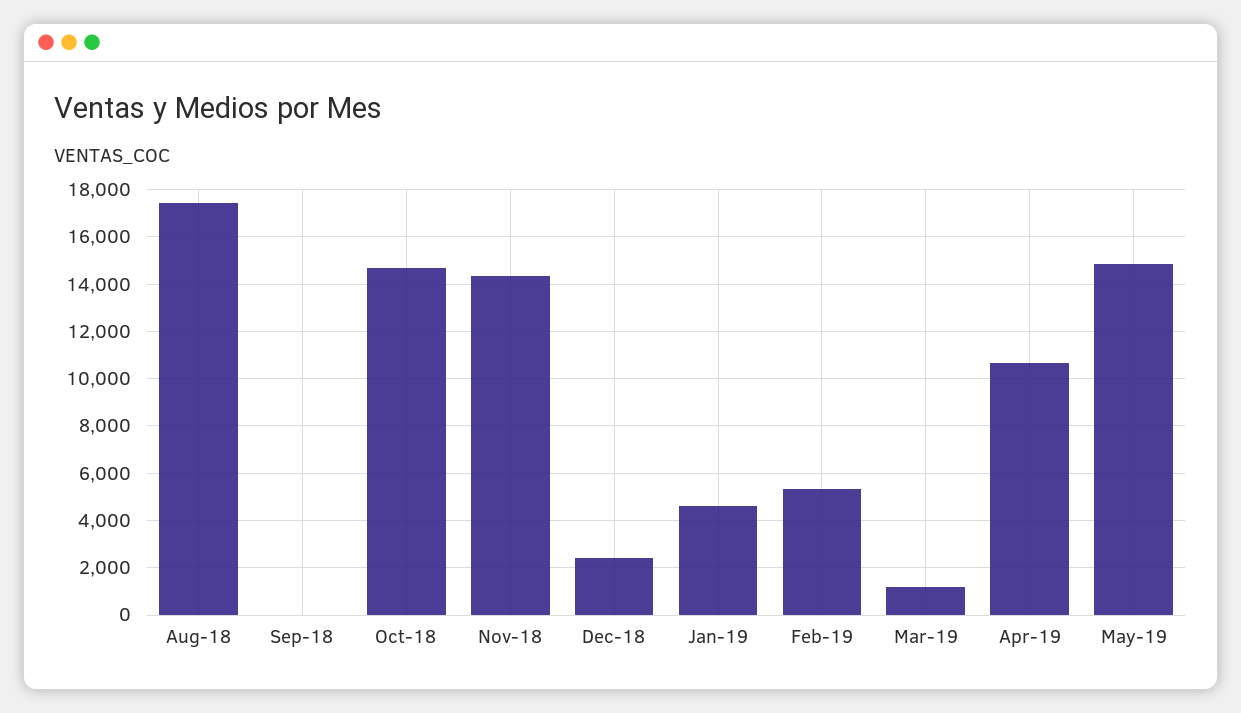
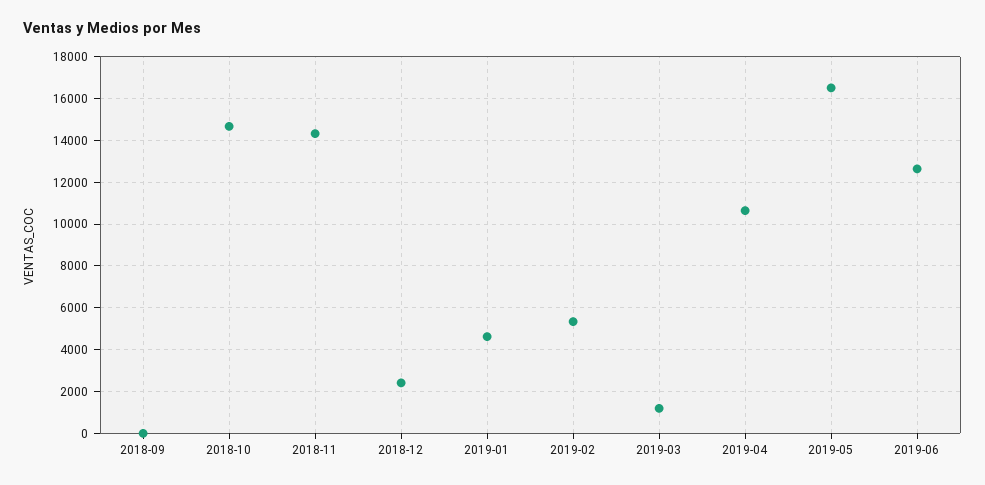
Aug-18: 17500 -> none
May-19: 15000 -> 16500
2019-06: none -> 12500

